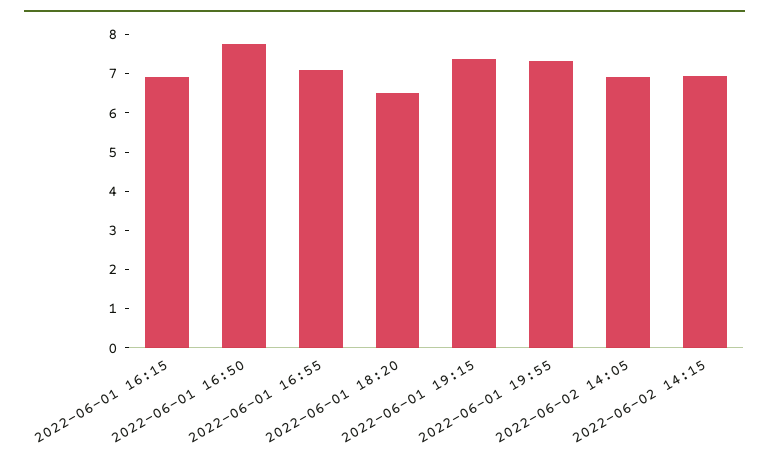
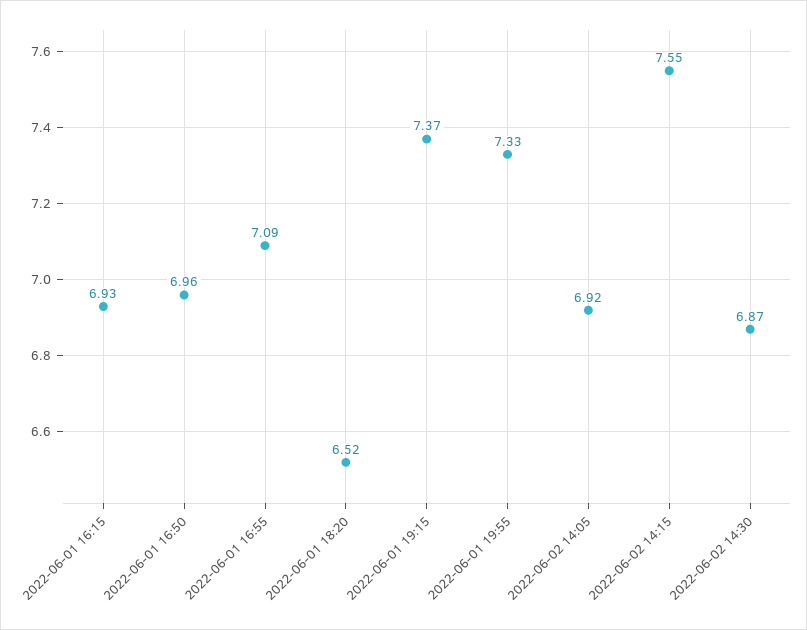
2022-06-01 16:50: 7.75 -> 6.96
2022-06-02 14:15: 7 -> 7.55
2022-06-02 14:30: none -> 6.87

